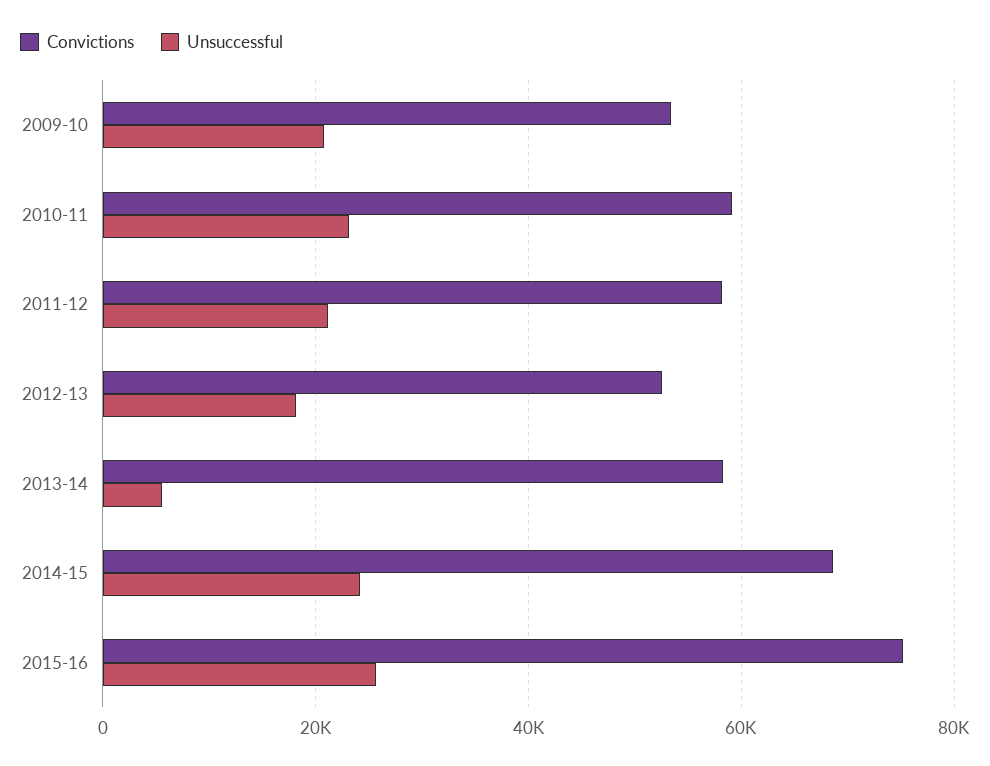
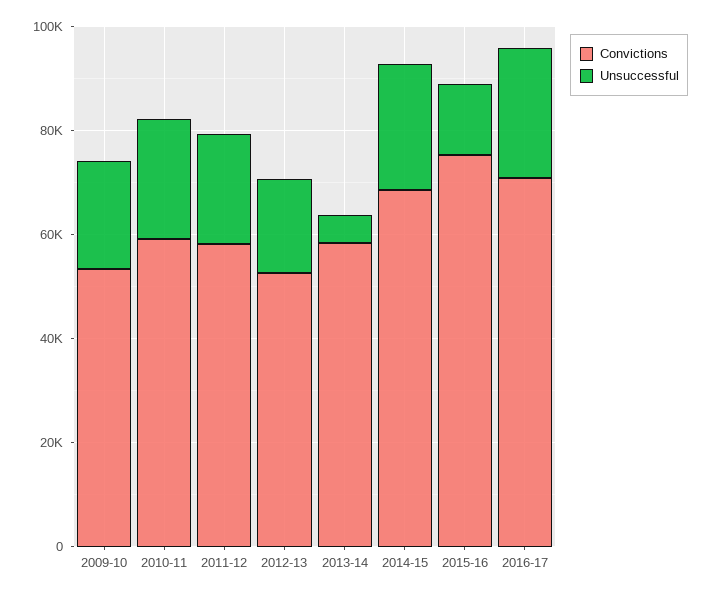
Unsuccessful, 2015-16: 26000 -> 15000
Convictions, 2016-17: none -> 70000
Unsuccessful, 2016-17: none -> 25000

